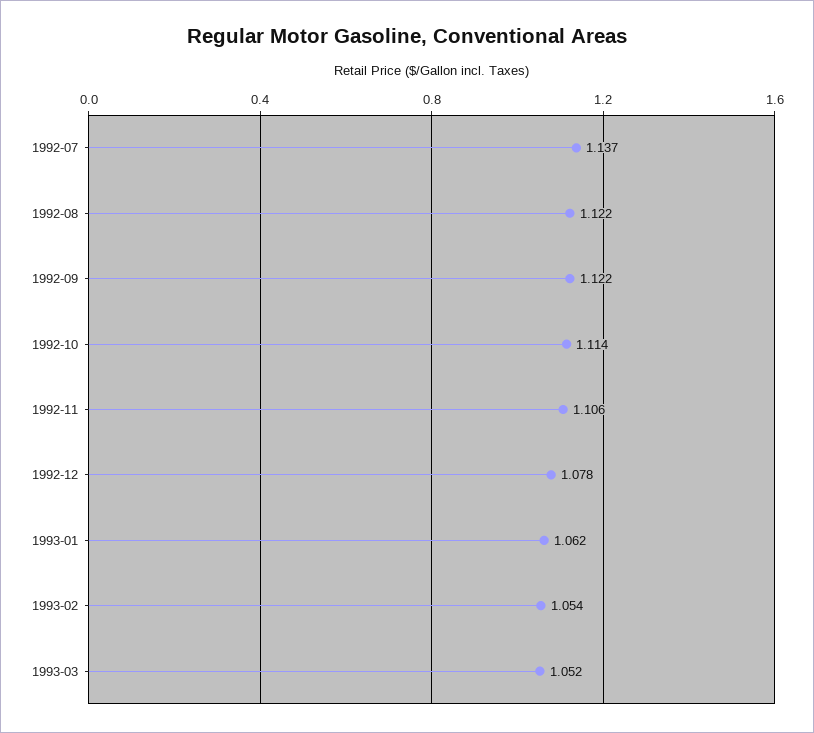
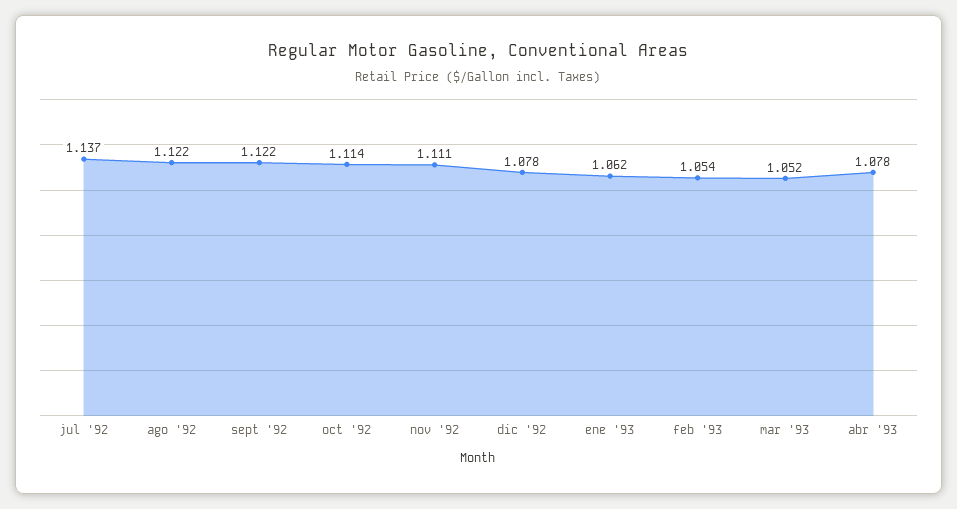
1992-11: 1.106 -> 1.111
abr '93: none -> 1.078

